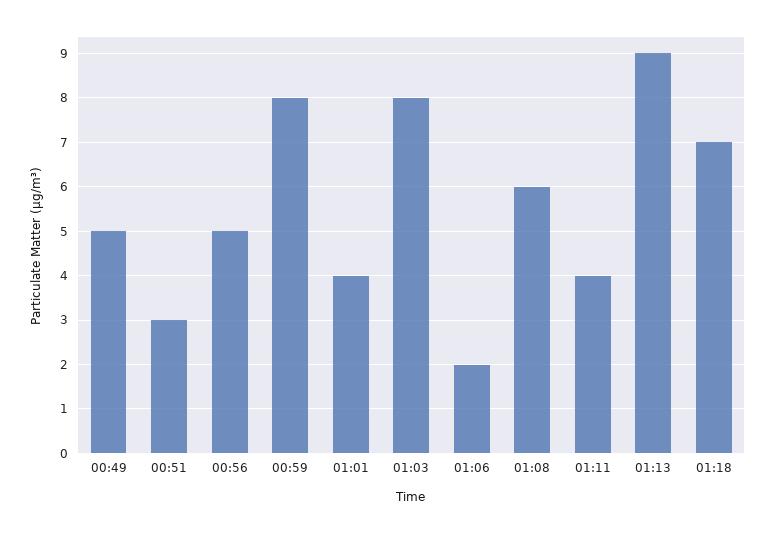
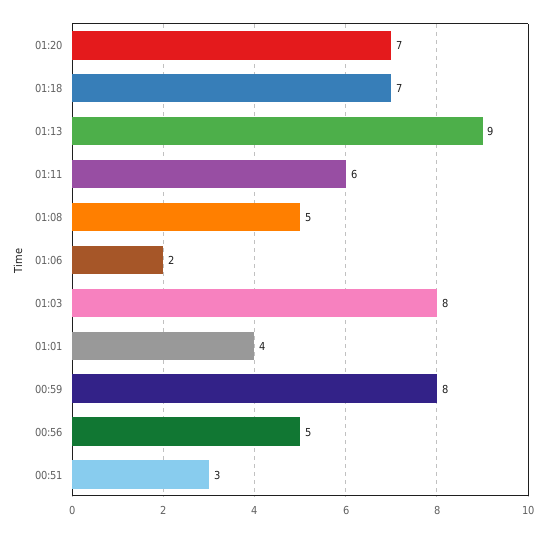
00:49: 5 -> none
01:08: 6 -> 5
01:11: 4 -> 6
01:20: none -> 7

